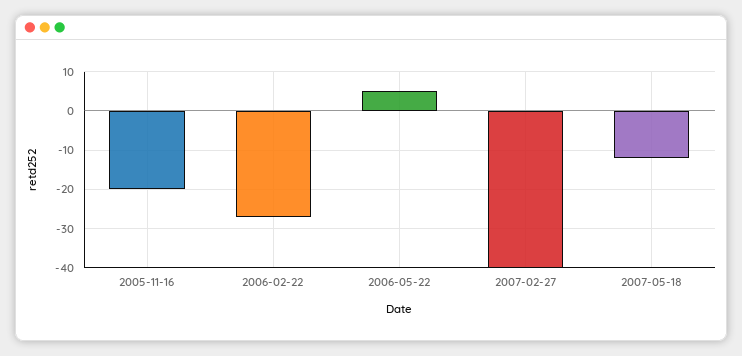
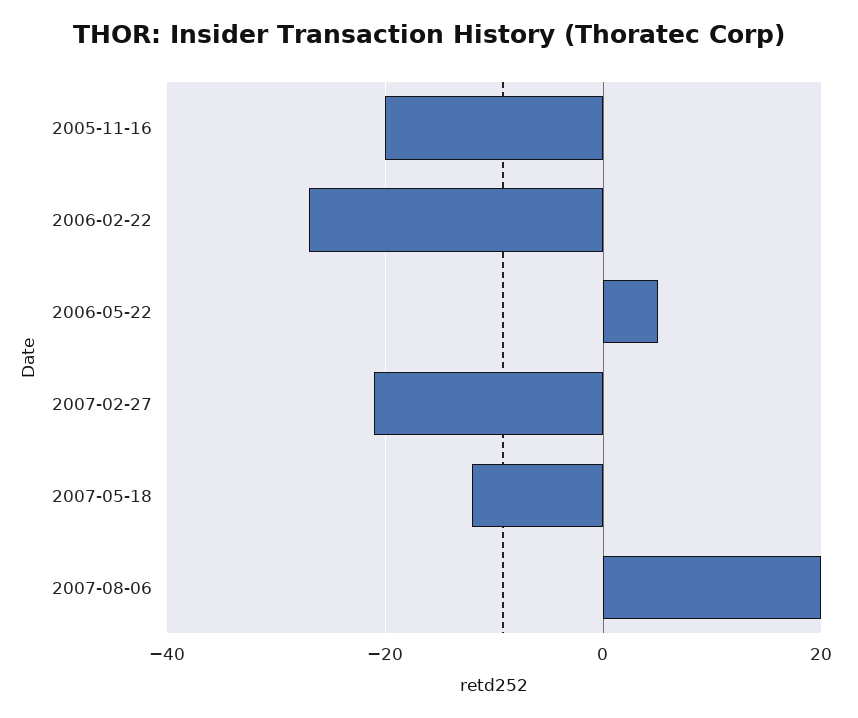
2007-02-27: -40 -> -20
2007-08-06: none -> 20

